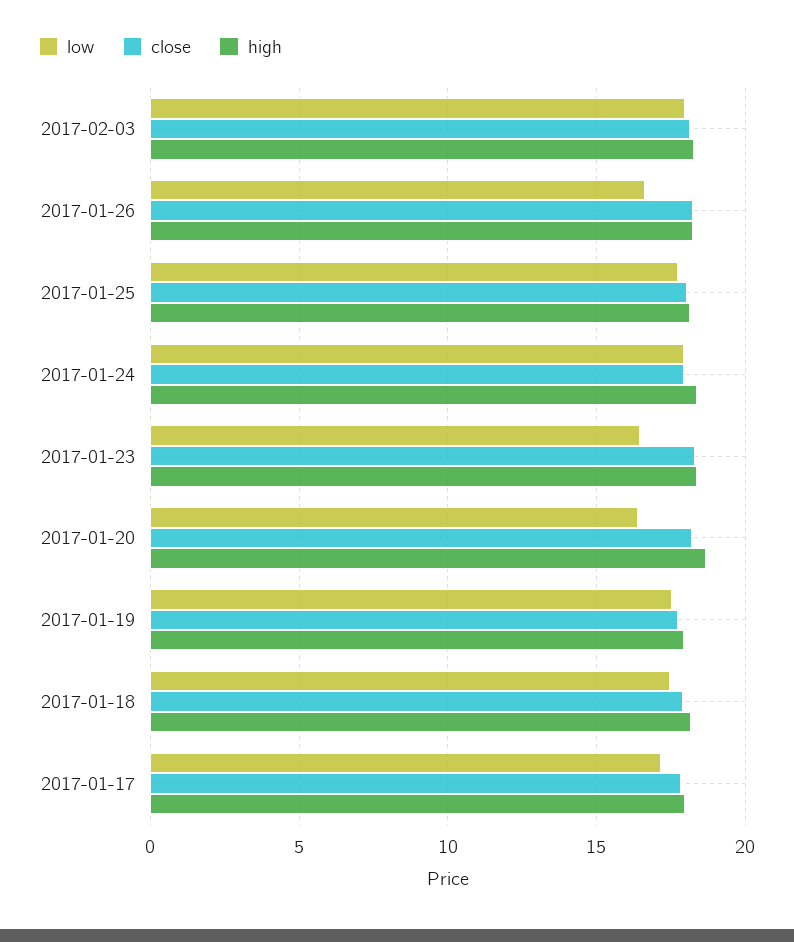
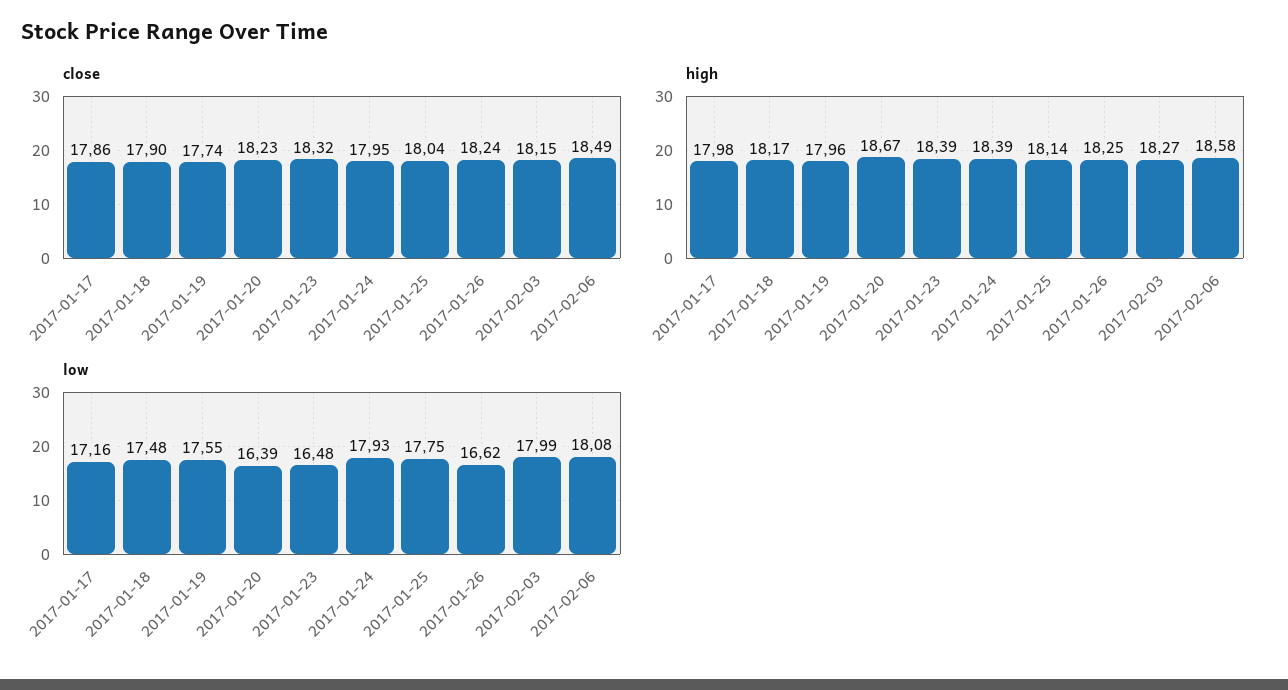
close, 2017-02-06: none -> 18.49
high, 2017-02-06: none -> 18.58
low, 2017-02-06: none -> 18.08

